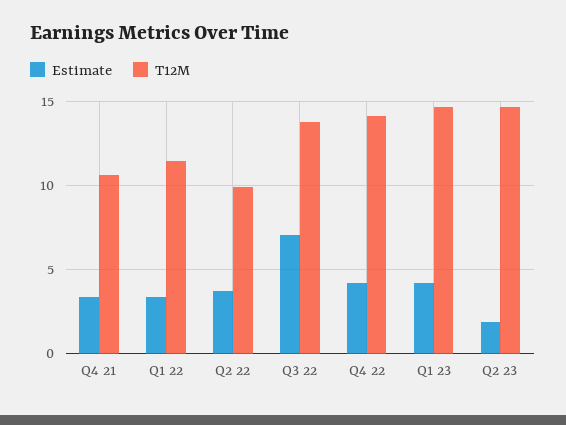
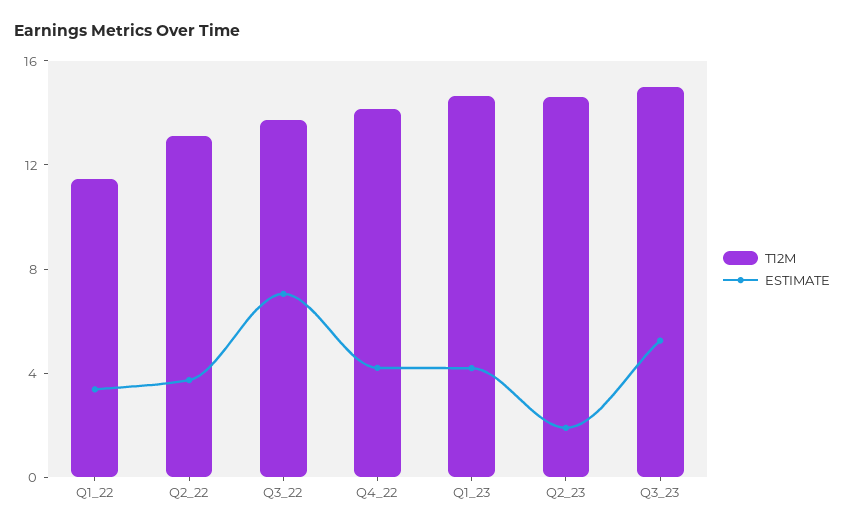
Estimate, Q4 21: 3.5 -> none
T12M, Q4 21: 10.5 -> none
T12M, Q2 22: 10 -> 13
T12M, Q3_23: none -> 15
Estimate, Q3_23: none -> 5

